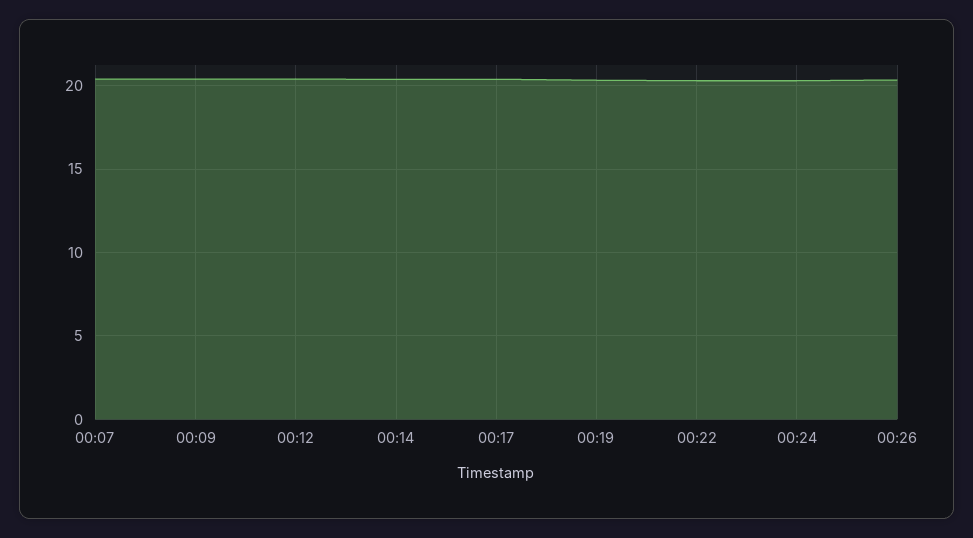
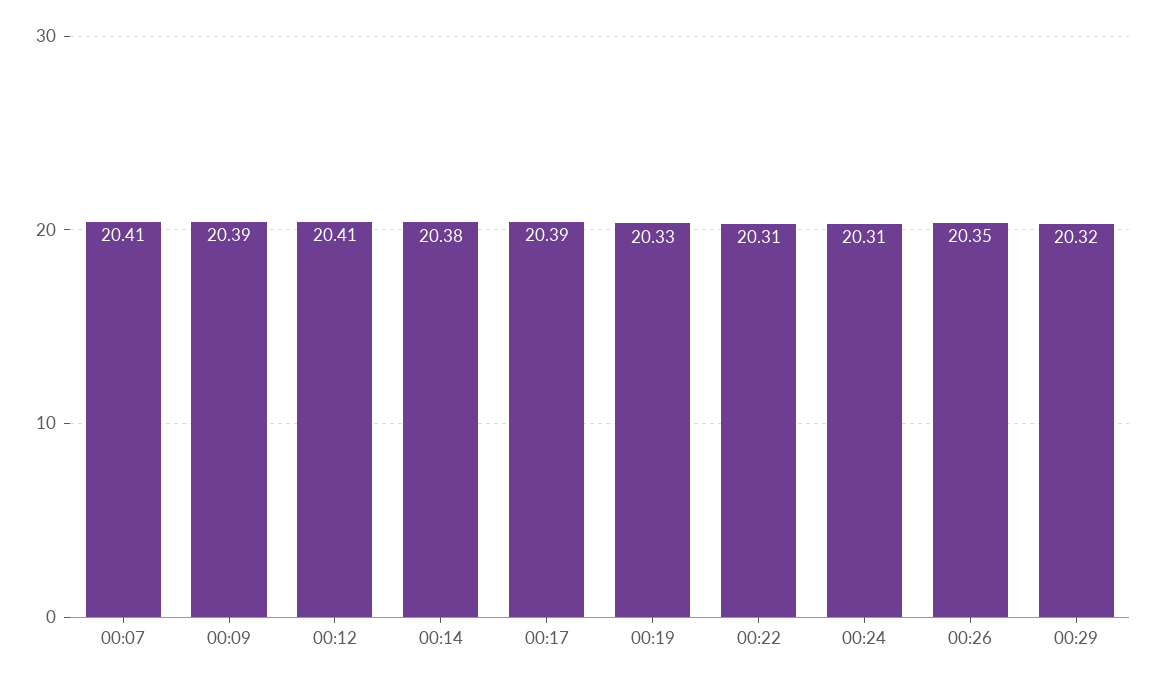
00:29: none -> 20.32

